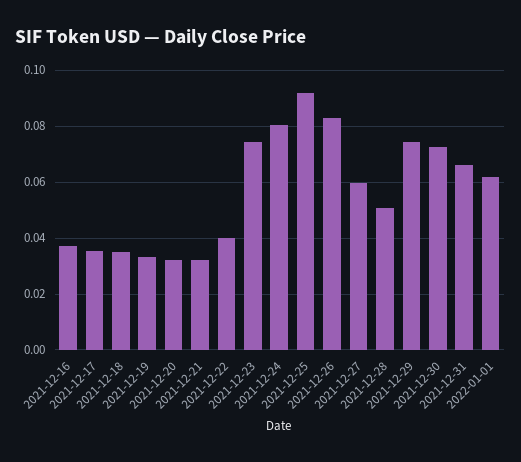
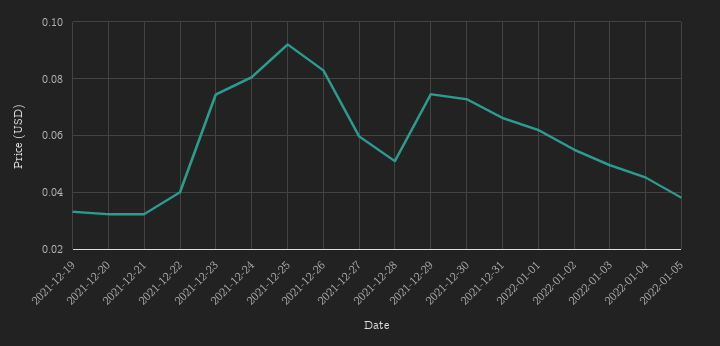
2021-12-16: 0.0375 -> none
2021-12-17: 0.035 -> none
2021-12-18: 0.035 -> none
2022-01-02: none -> 0.055
2022-01-03: none -> 0.05
2022-01-04: none -> 0.045
2022-01-05: none -> 0.0375

